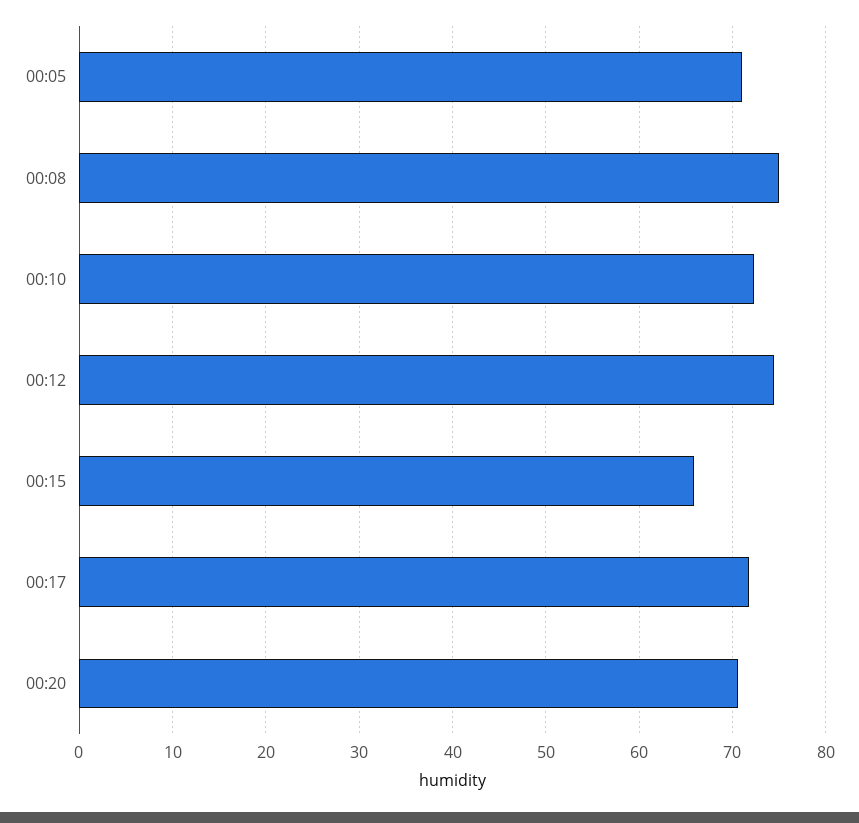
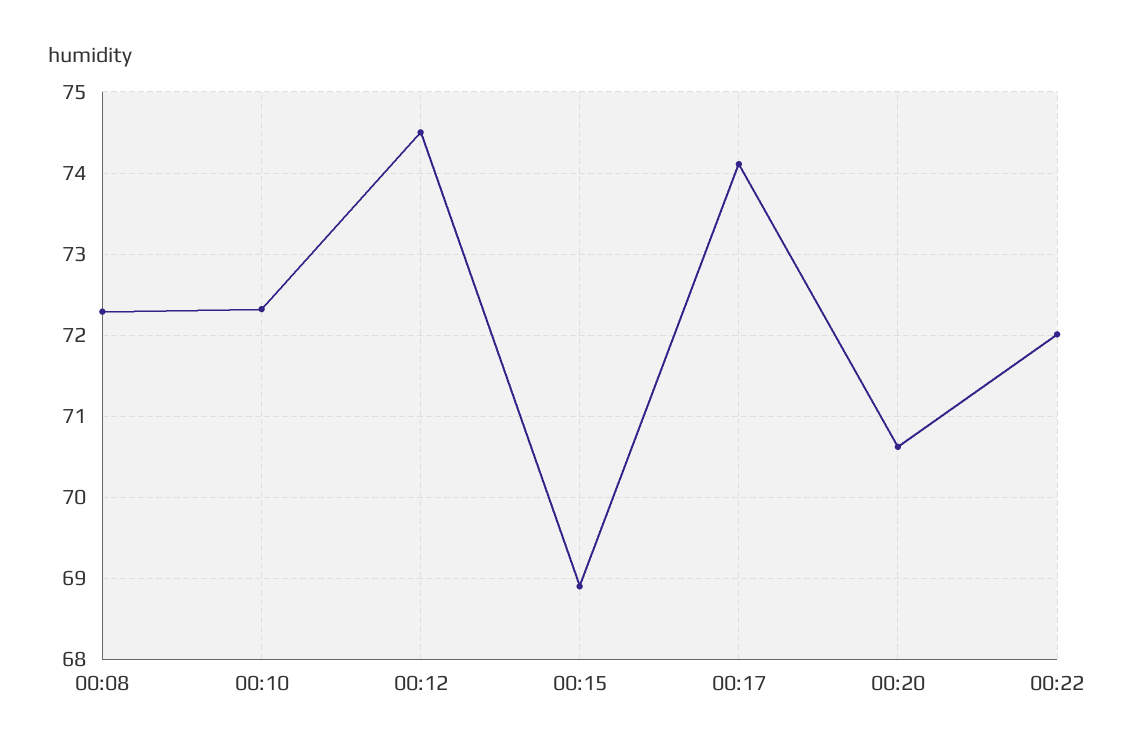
00:05: 71 -> none
00:08: 75 -> 72.3
00:15: 66 -> 68.9
00:17: 72 -> 74.1
00:22: none -> 72

